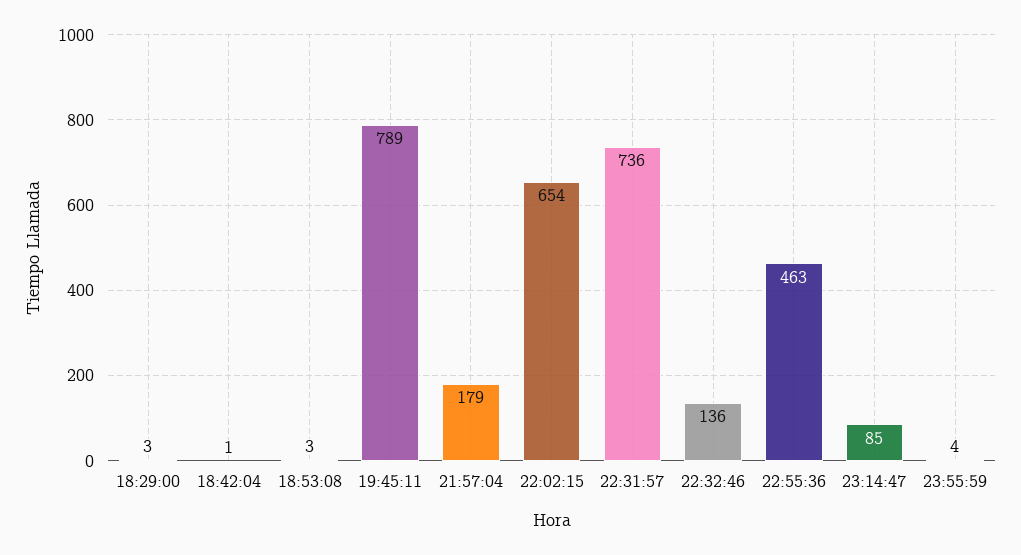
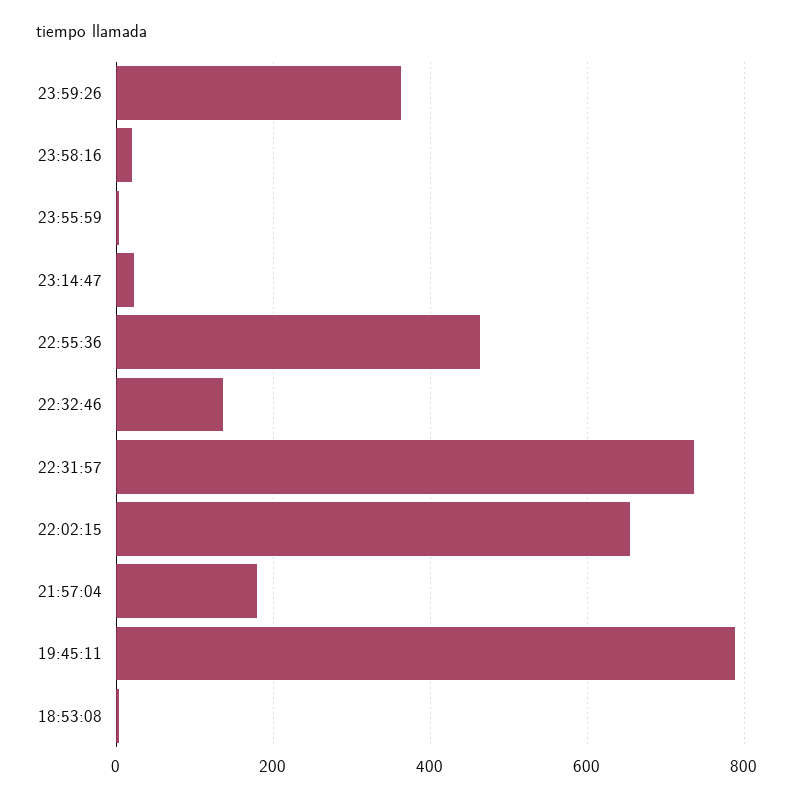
18:29:00: 3 -> none
18:42:04: 1 -> none
23:14:47: 85 -> 20
23:59:26: none -> 360
23:58:16: none -> 20

